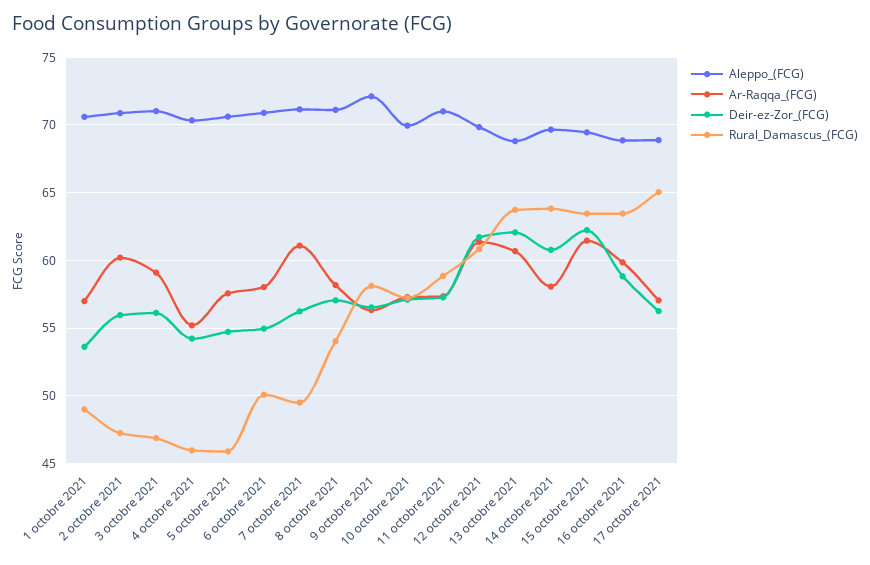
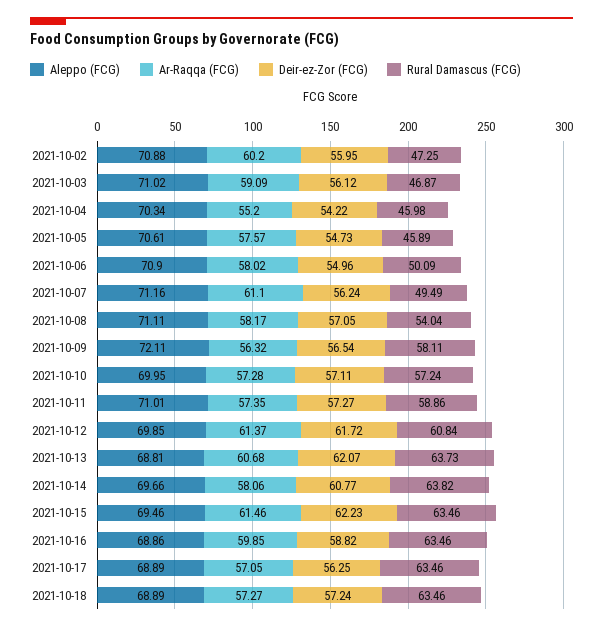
Aleppo_(FCG), 1 octobre 2021: 70.5 -> none
Ar-Raqqa_(FCG), 1 octobre 2021: 57 -> none
Deir-ez-Zor_(FCG), 1 octobre 2021: 53.5 -> none
Rural_Damascus_(FCG), 1 octobre 2021: 49 -> none
Rural_Damascus_(FCG), 17 octobre 2021: 65 -> 63.46
Aleppo_(FCG), 2021-10-18: none -> 68.89
Ar-Raqqa_(FCG), 2021-10-18: none -> 57.27
Deir-ez-Zor_(FCG), 2021-10-18: none -> 57.24
Rural_Damascus_(FCG), 2021-10-18: none -> 63.46

